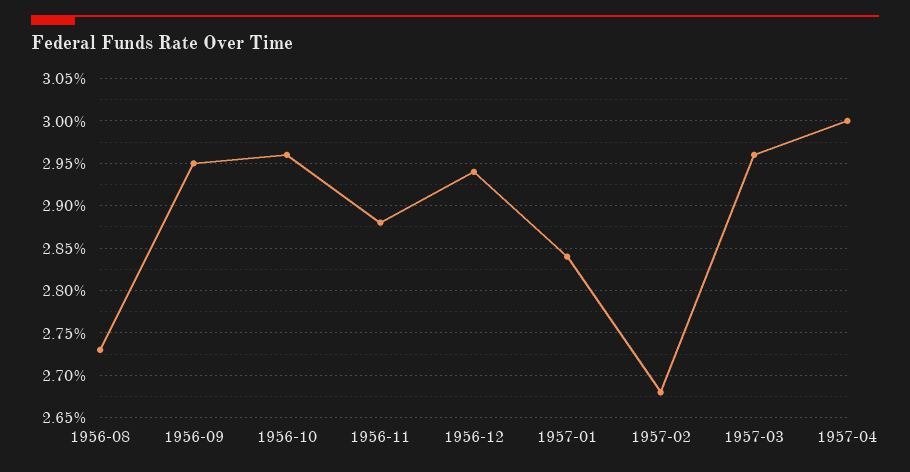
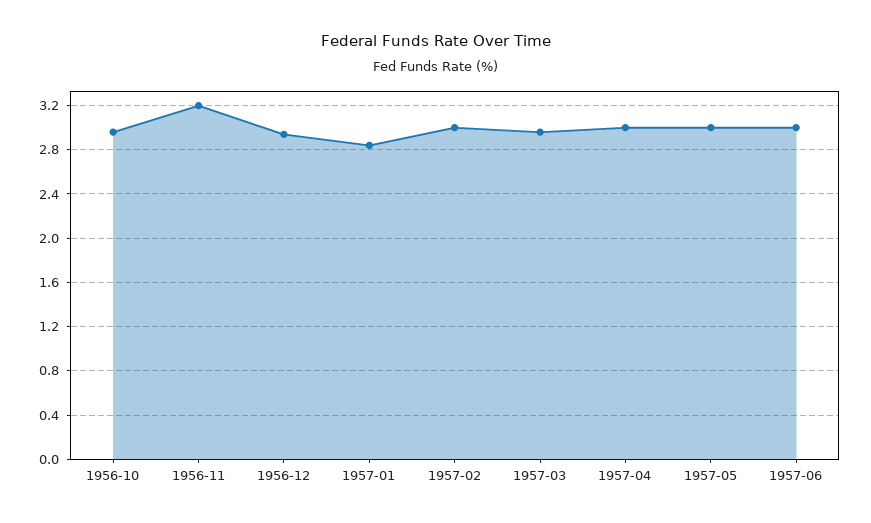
1956-08: 2.73 -> none
1956-09: 2.95 -> none
1956-11: 2.88 -> 3.2
1957-02: 2.68 -> 3
1957-05: none -> 3
1957-06: none -> 3

